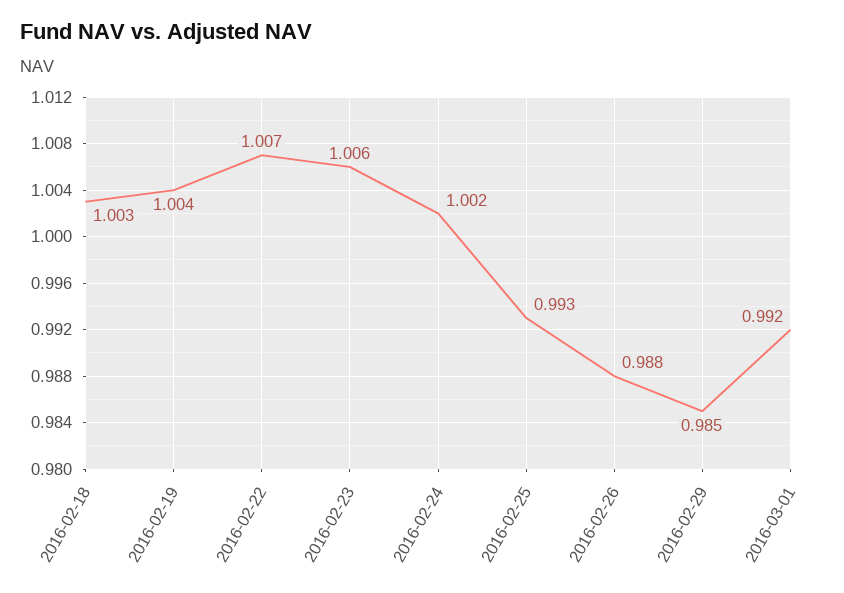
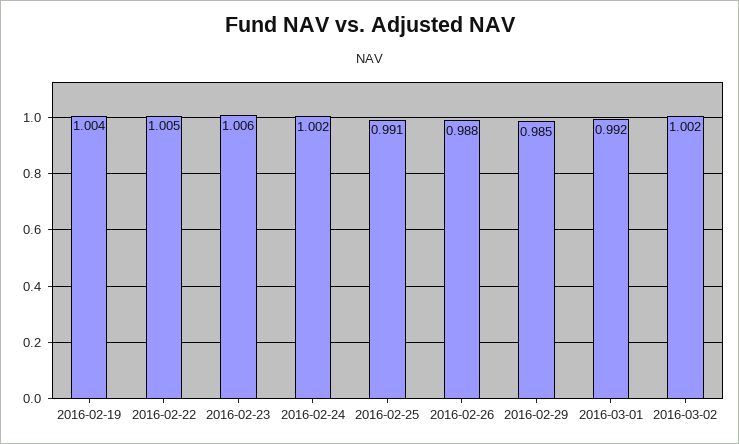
2016-02-18: 1.003 -> none
2016-02-22: 1.007 -> 1.005
2016-02-25: 0.993 -> 0.991
2016-03-02: none -> 1.002

